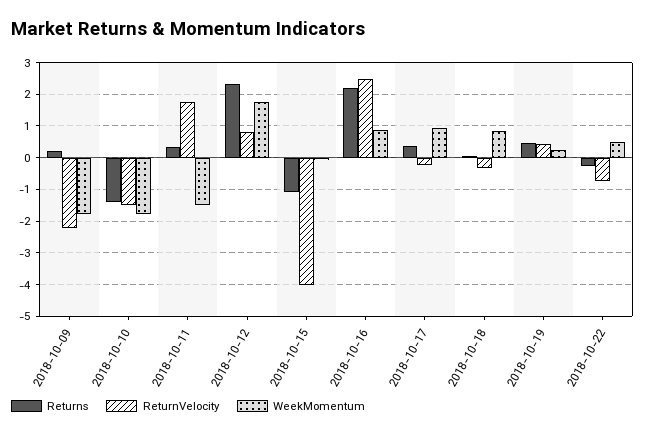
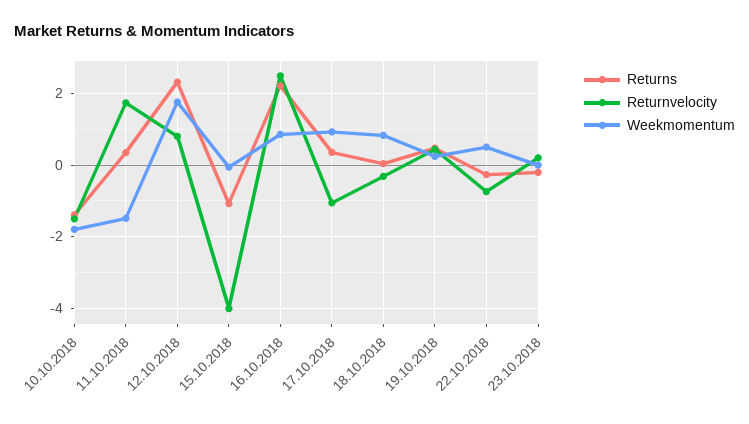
Returns, 2018-10-09: 0.2 -> none
ReturnVelocity, 2018-10-09: -2.2 -> none
WeekMomentum, 2018-10-09: -1.8 -> none
ReturnVelocity, 2018-10-17: -0.2 -> -1
Returns, 23.10.2018: none -> -0.2
ReturnVelocity, 23.10.2018: none -> 0.2
WeekMomentum, 23.10.2018: none -> 0

